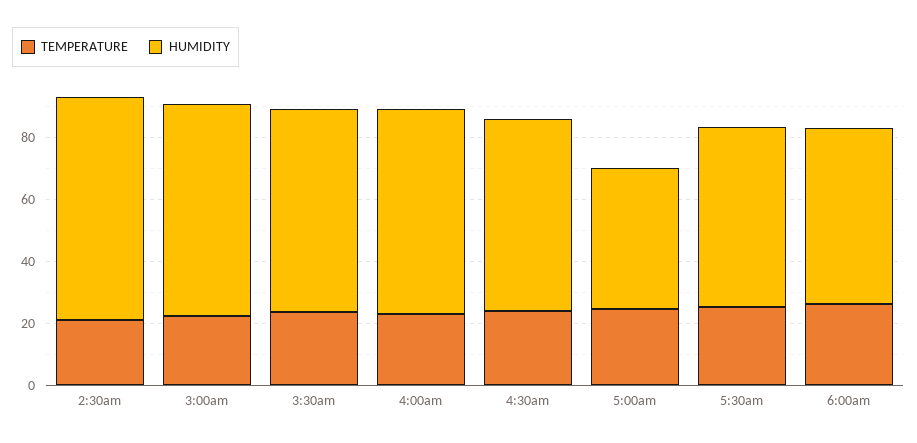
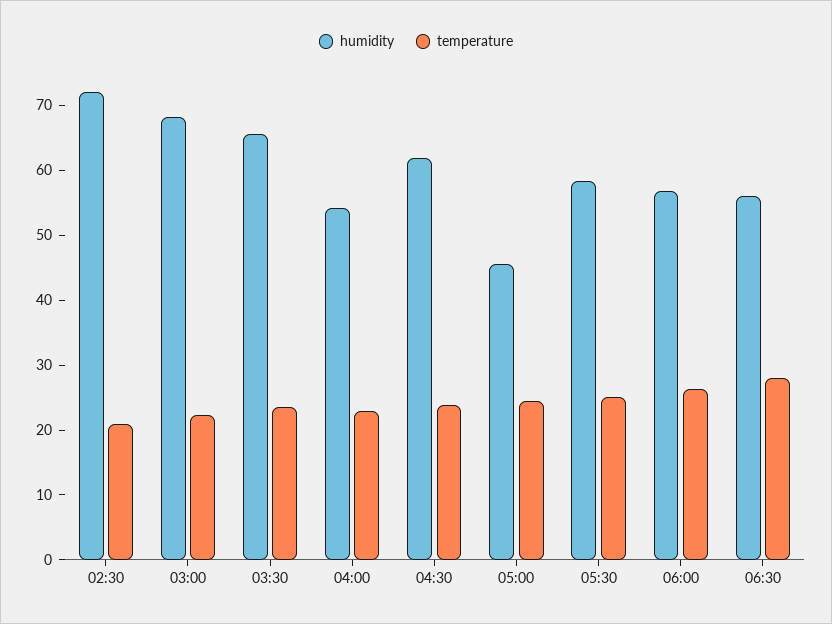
HUMIDITY, 4:00am: 65 -> 54
HUMIDITY, 06:30: none -> 56
TEMPERATURE, 06:30: none -> 28

